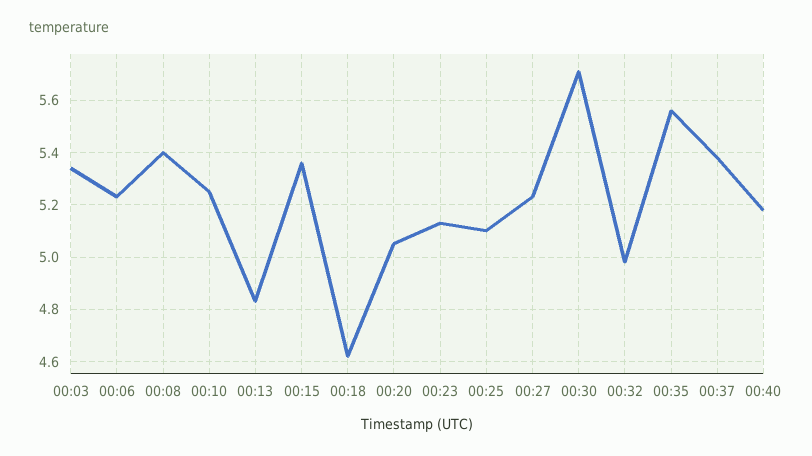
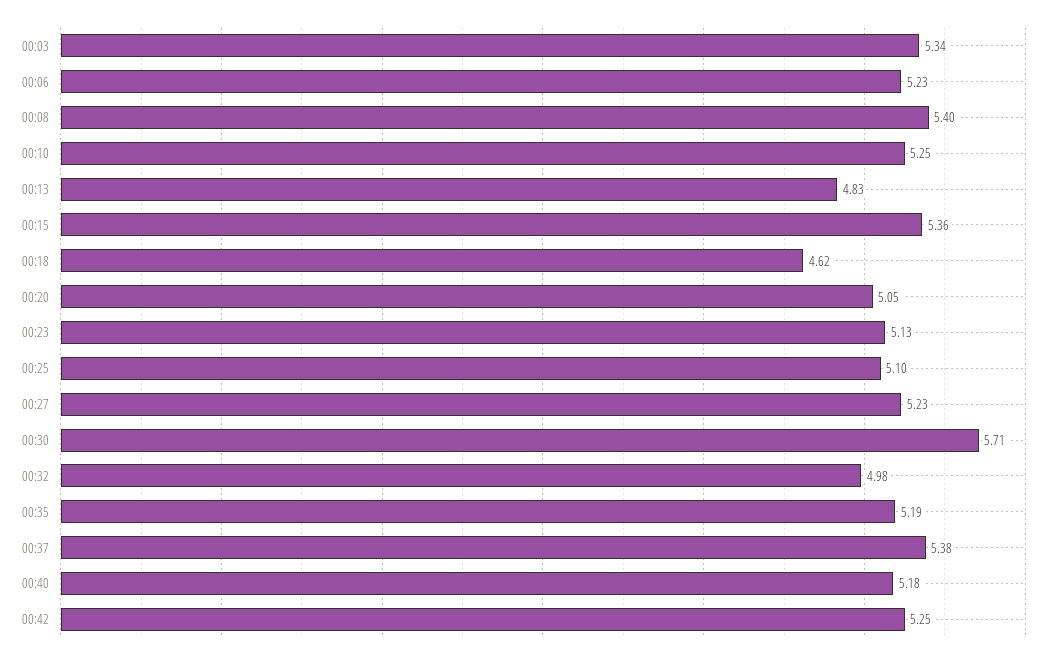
00:35: 5.55 -> 5.19
00:42: none -> 5.25

